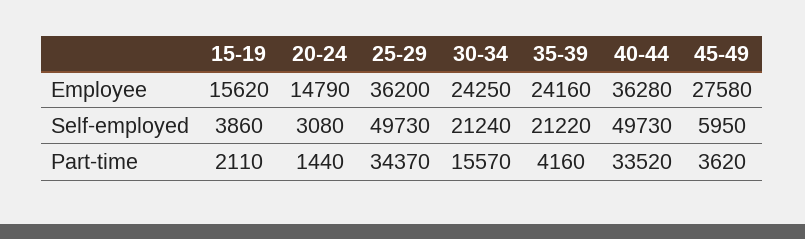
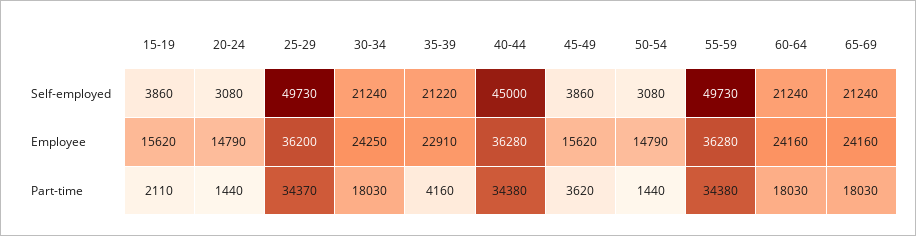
35-39, Employee: 24160 -> 22910
45-49, Employee: 27580 -> 15620
40-44, Self-employed: 49730 -> 45000
45-49, Self-employed: 5950 -> 3860
30-34, Part-time: 15570 -> 18030
40-44, Part-time: 33520 -> 34380
50-54, Self-employed: none -> 3080
55-59, Self-employed: none -> 49730
60-64, Self-employed: none -> 21240
65-69, Self-employed: none -> 21240
50-54, Employee: none -> 14790
55-59, Employee: none -> 36280
60-64, Employee: none -> 24160
65-69, Employee: none -> 24160
50-54, Part-time: none -> 1440
55-59, Part-time: none -> 34380
60-64, Part-time: none -> 18030
65-69, Part-time: none -> 18030

